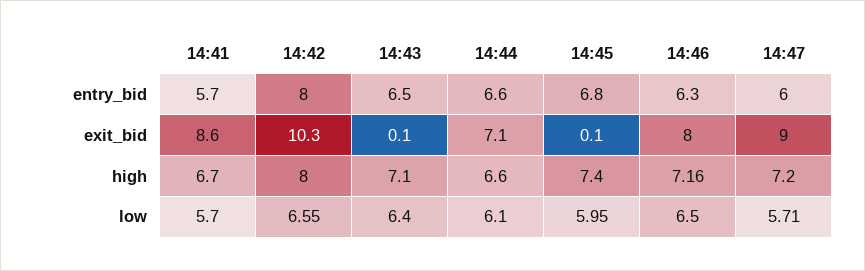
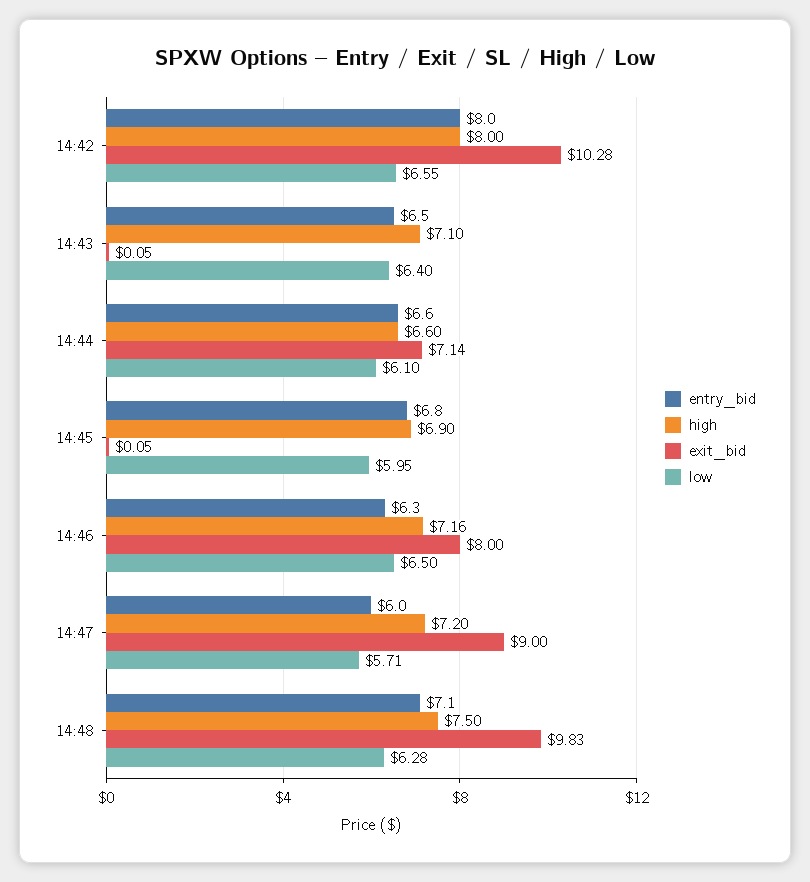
entry_bid, 14:41: 5.7 -> none
exit_bid, 14:41: 8.6 -> none
high, 14:41: 6.7 -> none
high, 14:45: 7.4 -> 6.9
low, 14:41: 5.7 -> none
entry_bid, 14:48: none -> 7.1
high, 14:48: none -> 7.5
exit_bid, 14:48: none -> 9.83
low, 14:48: none -> 6.28

